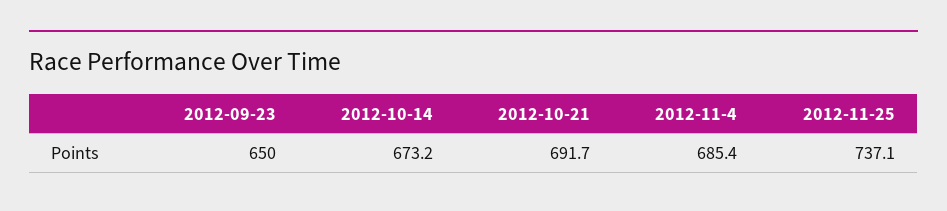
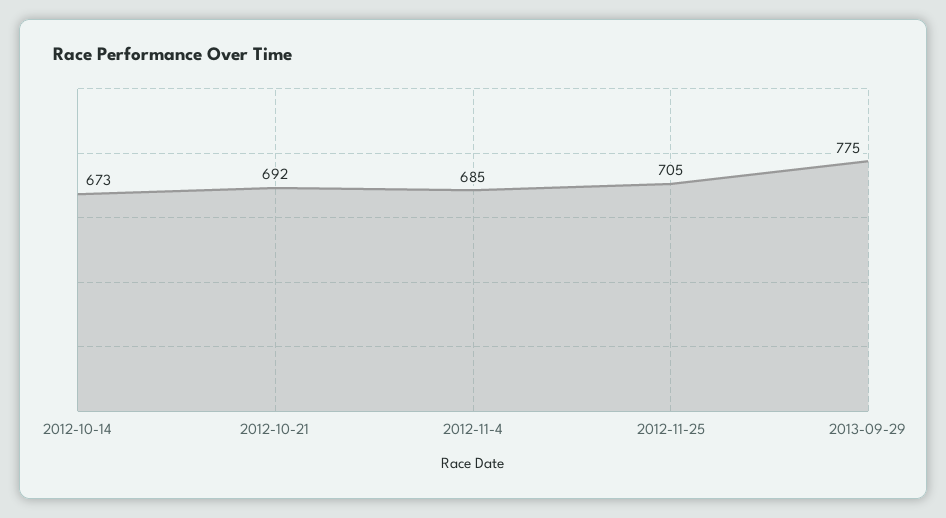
2012-09-23: 650 -> none
2012-11-25: 737.1 -> 705
2013-09-29: none -> 775

